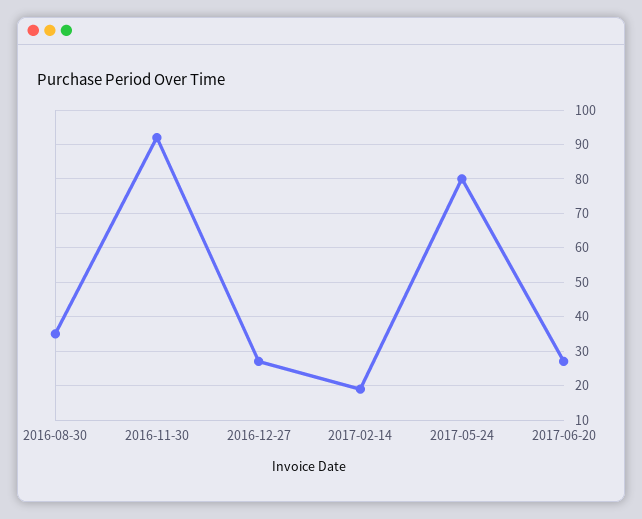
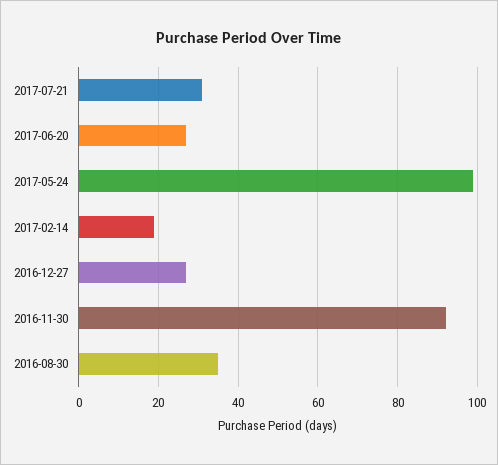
2017-05-24: 80 -> 100
2017-07-21: none -> 30

